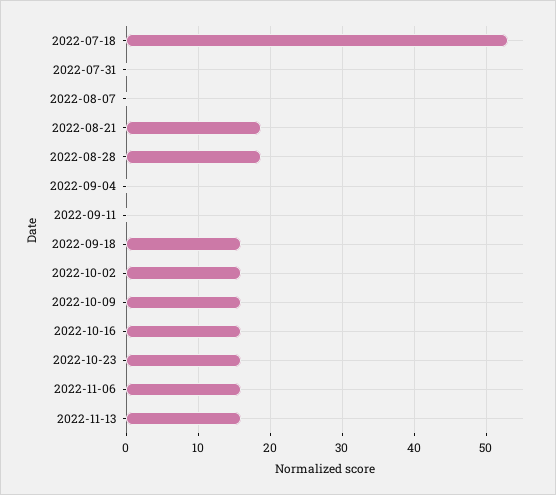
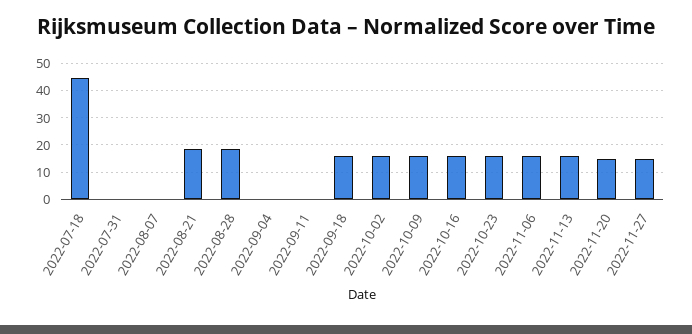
2022-07-18: 53 -> 45
2022-11-20: none -> 15
2022-11-27: none -> 15

